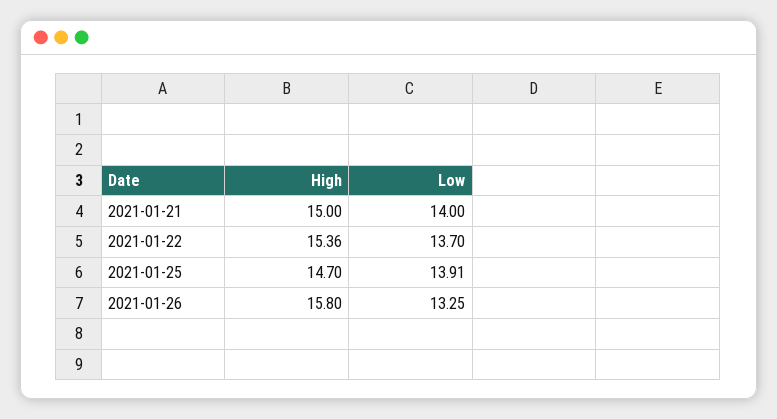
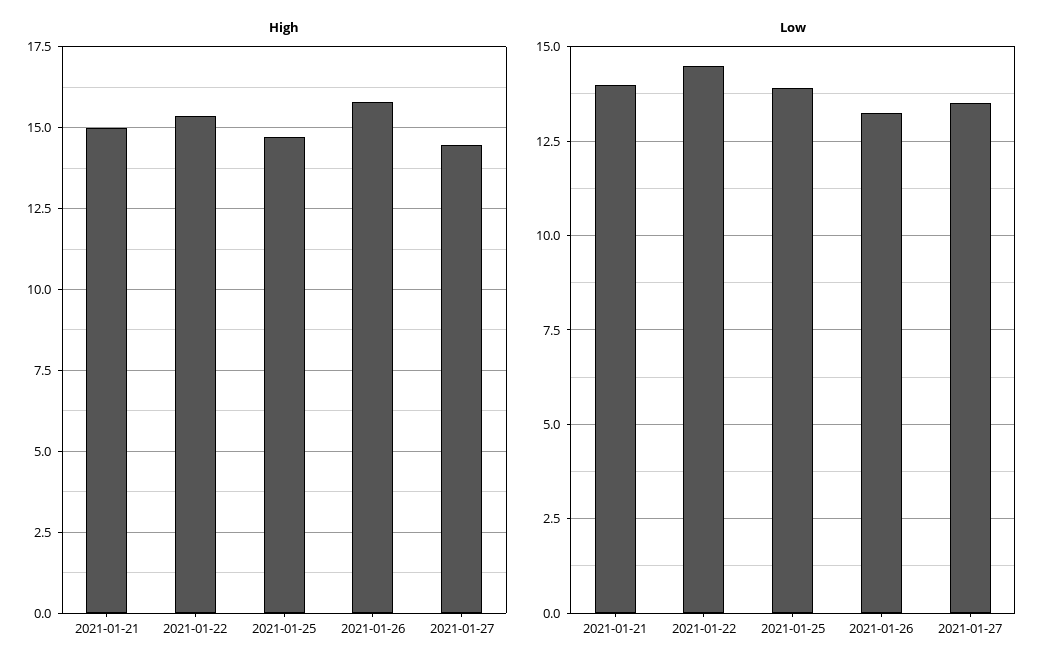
Low, 2021-01-22: 13.7 -> 14.5
High, 2021-01-27: none -> 14.5
Low, 2021-01-27: none -> 13.5

